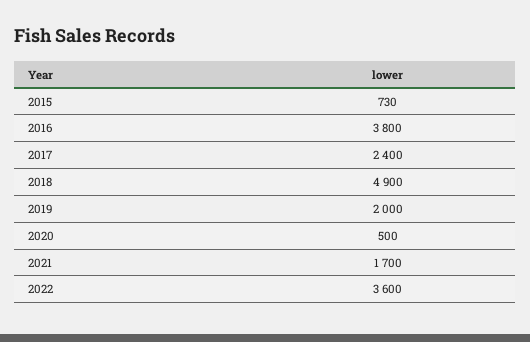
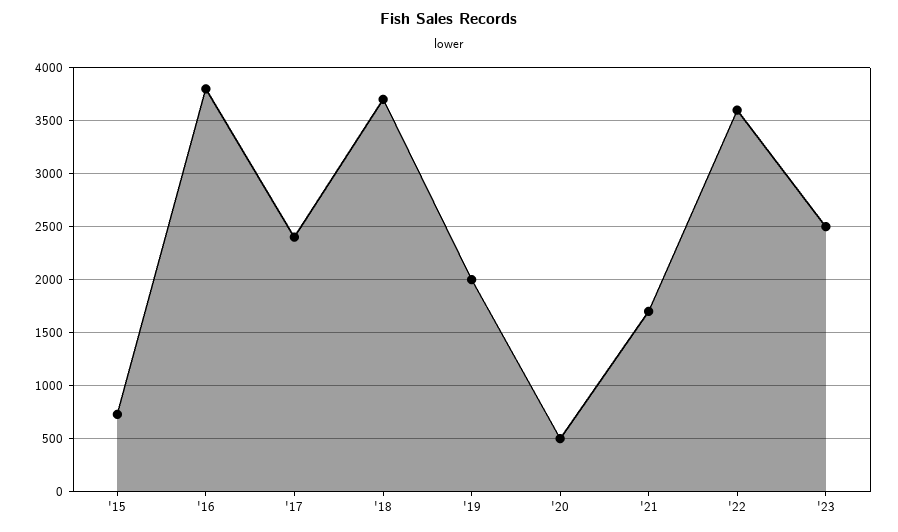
2018: 4900 -> 3700
'23: none -> 2500

